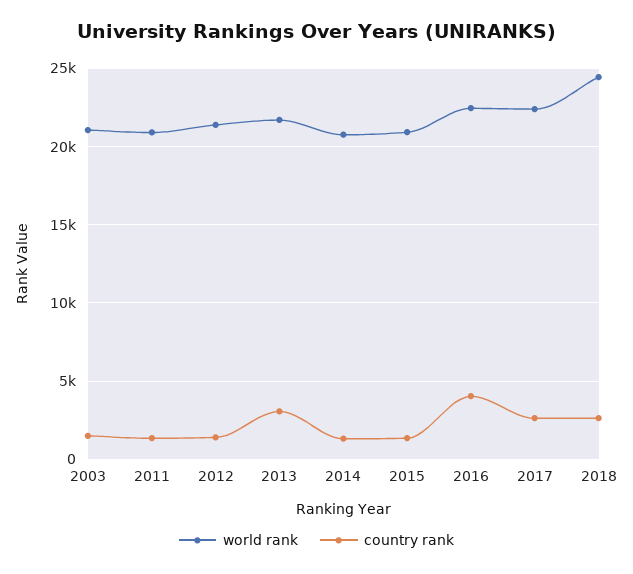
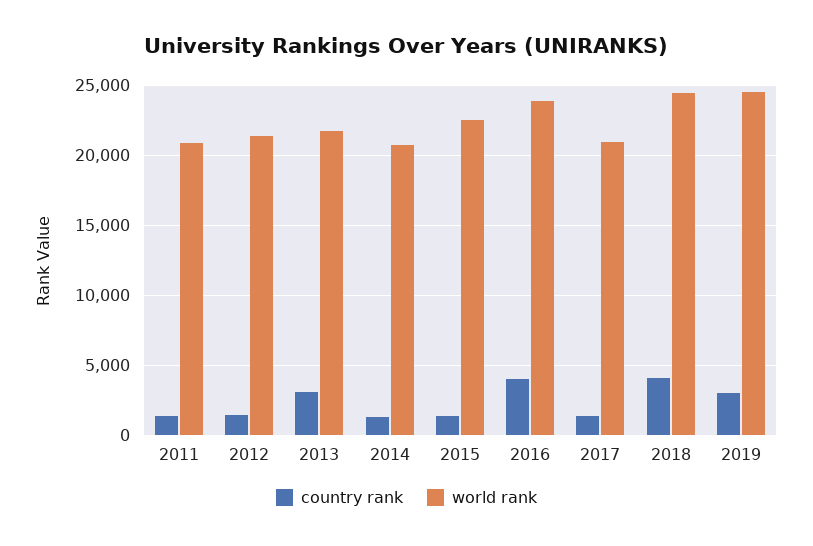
world rank, 2003: 21000 -> none
country rank, 2003: 1500 -> none
world rank, 2015: 21000 -> 22500
world rank, 2016: 22500 -> 24000
world rank, 2017: 22500 -> 21000
country rank, 2017: 2500 -> 1500
country rank, 2018: 2500 -> 4000
country rank, 2019: none -> 3000
world rank, 2019: none -> 24500

